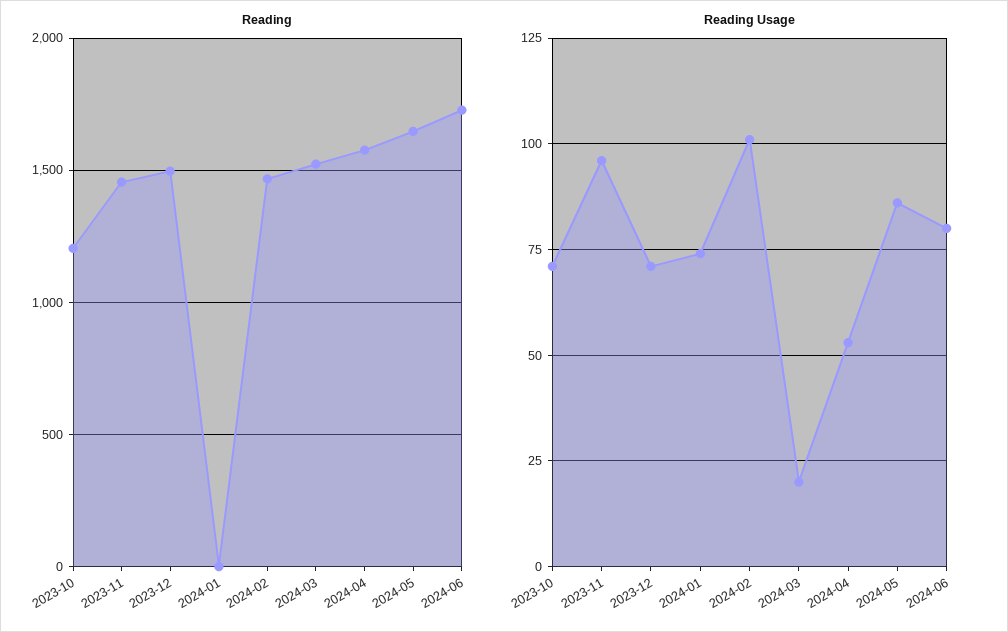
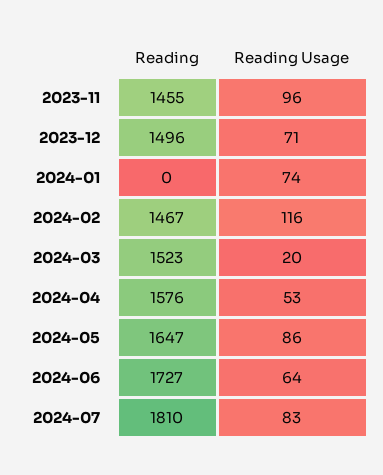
Reading, 2023-10: 1200 -> none
Reading Usage, 2023-10: 70 -> none
Reading Usage, 2024-02: 100 -> 116
Reading Usage, 2024-06: 80 -> 64
Reading, 2024-07: none -> 1810
Reading Usage, 2024-07: none -> 83

